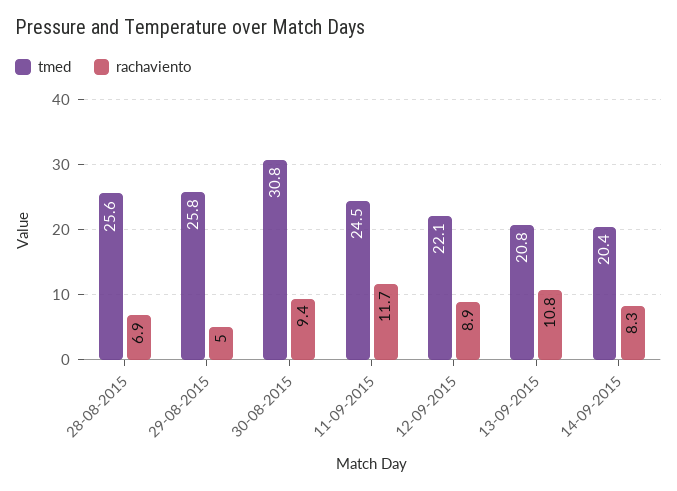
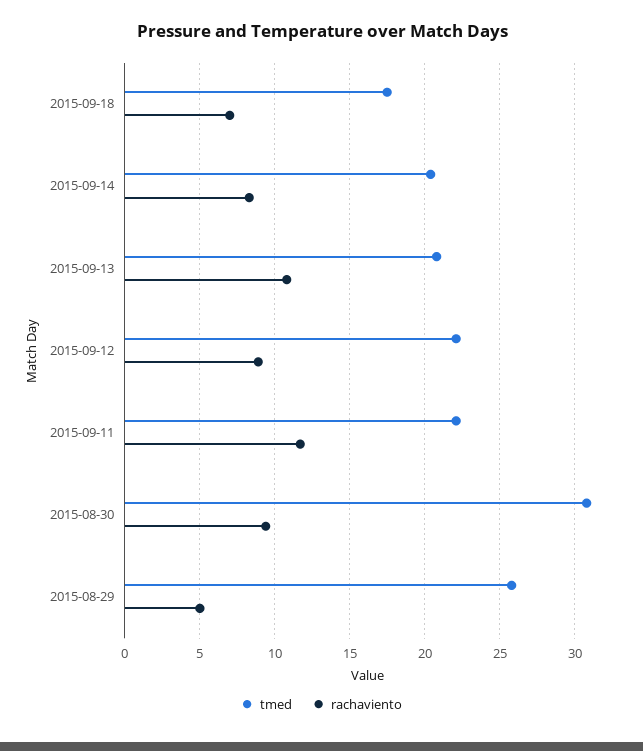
tmed, 28-08-2015: 25.6 -> none
rachaviento, 28-08-2015: 6.9 -> none
tmed, 11-09-2015: 24.5 -> 22
tmed, 2015-09-18: none -> 17.5
rachaviento, 2015-09-18: none -> 7

